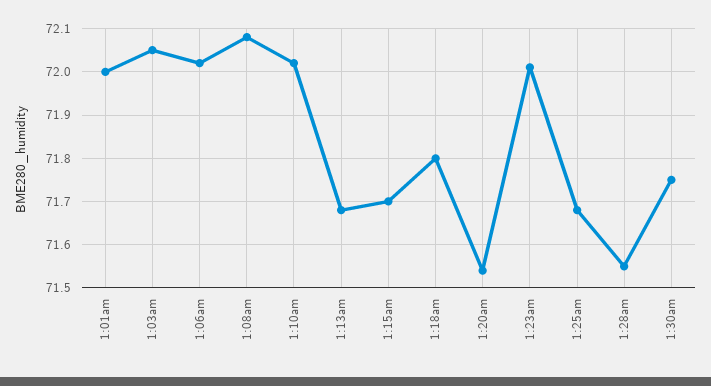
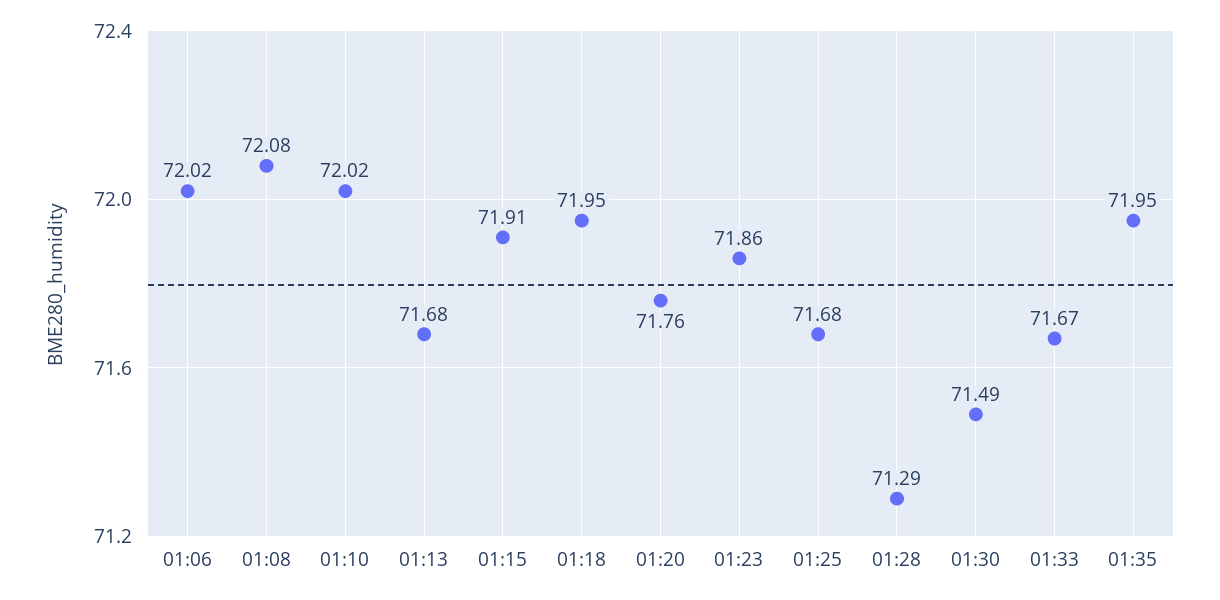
1:01am: 72 -> none
1:03am: 72.05 -> none
1:15am: 71.7 -> 71.91
1:18am: 71.8 -> 71.95
1:20am: 71.55 -> 71.76
1:23am: 72 -> 71.86
1:28am: 71.55 -> 71.29
1:30am: 71.75 -> 71.49
01:33: none -> 71.67
01:35: none -> 71.95

